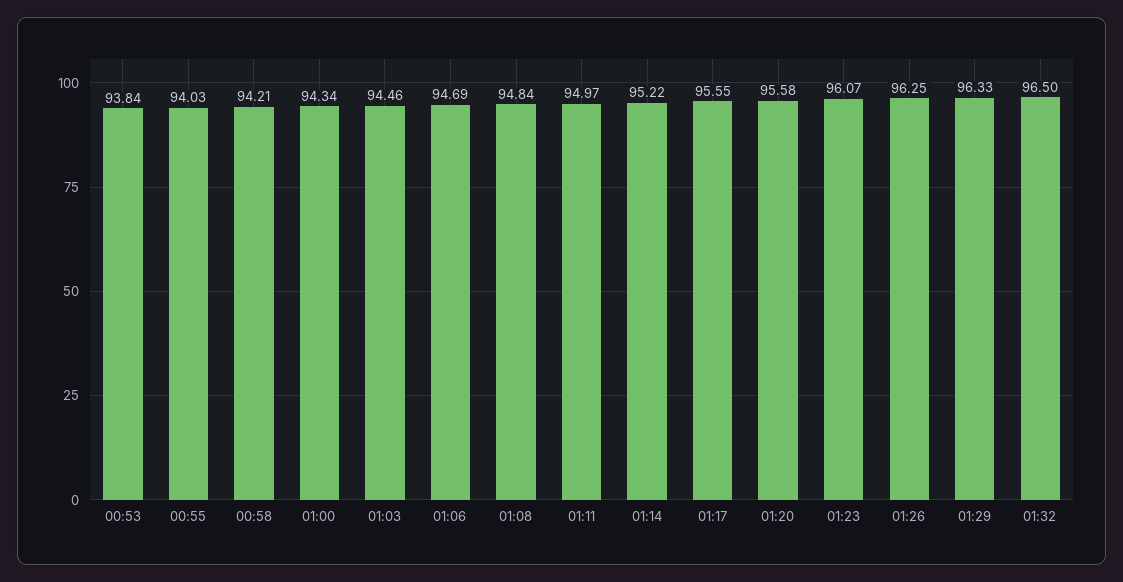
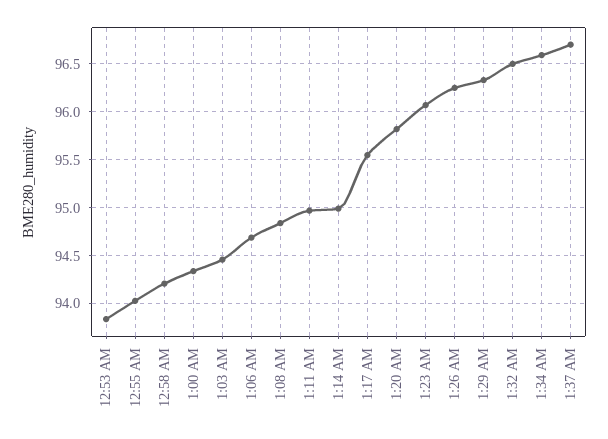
01:14: 95.22 -> 95
01:20: 95.58 -> 95.8
1:34 AM: none -> 96.6
1:37 AM: none -> 96.7

